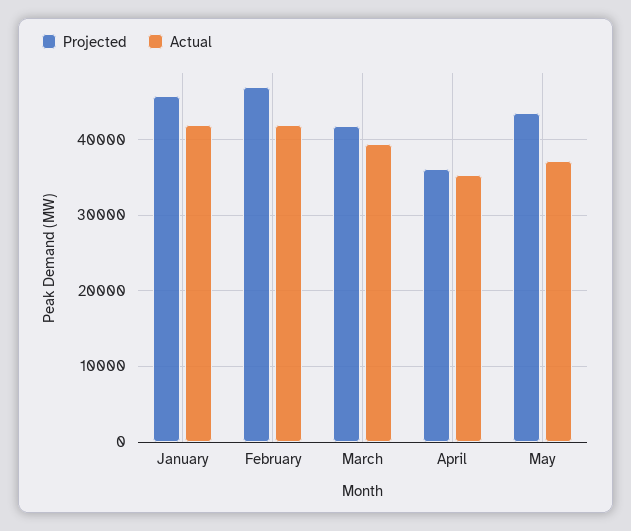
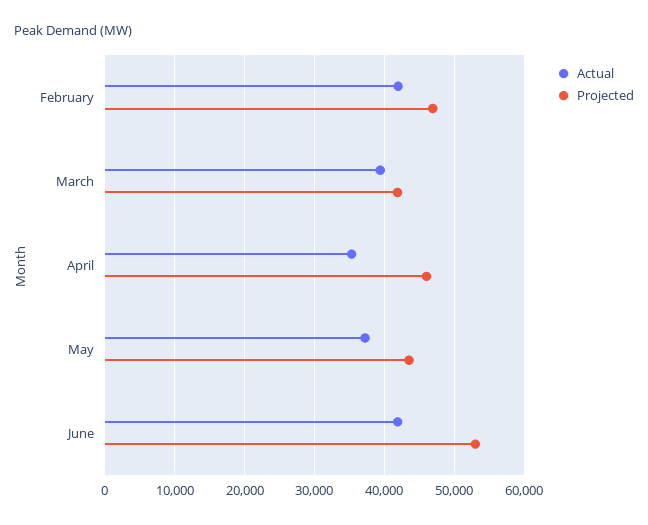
Projected, January: 46000 -> none
Actual, January: 42000 -> none
Projected, April: 36000 -> 46000
Actual, June: none -> 42000
Projected, June: none -> 53000

